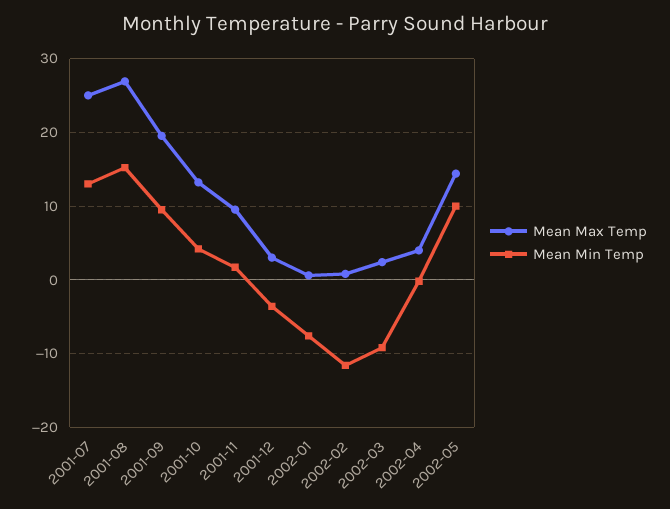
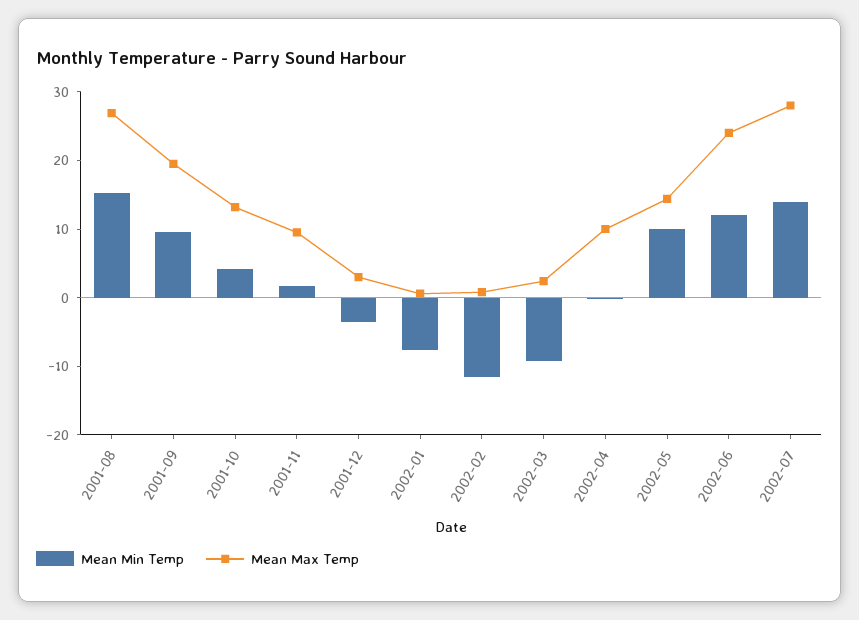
Mean Max Temp, 2001-07: 25 -> none
Mean Min Temp, 2001-07: 13 -> none
Mean Max Temp, 2002-04: 4 -> 10
Mean Min Temp, 2002-06: none -> 12
Mean Max Temp, 2002-06: none -> 24
Mean Min Temp, 2002-07: none -> 14
Mean Max Temp, 2002-07: none -> 28

